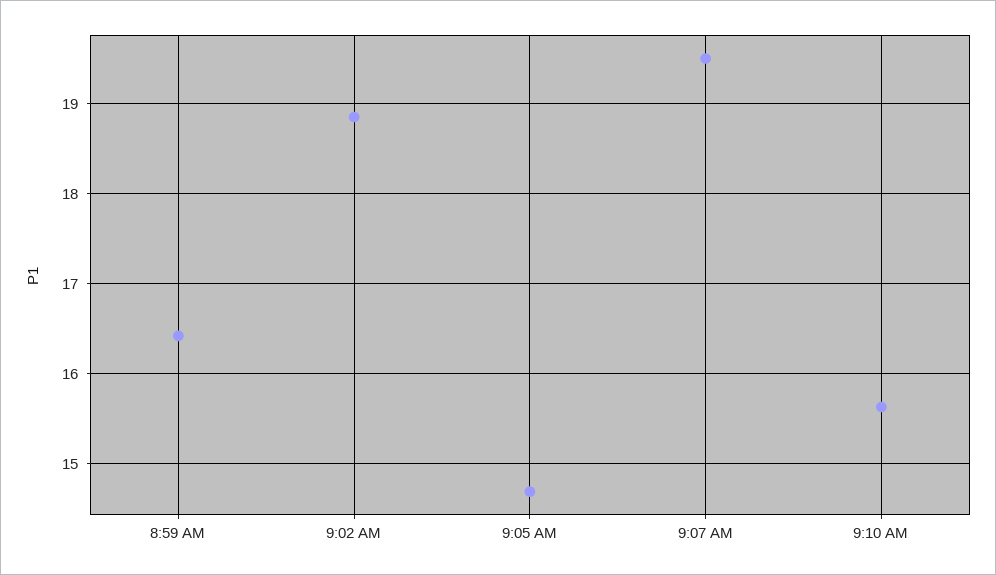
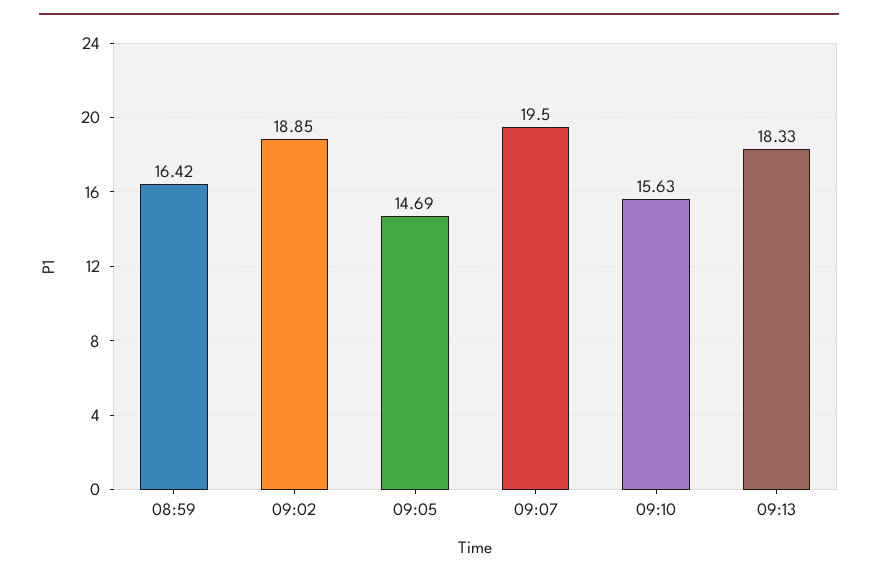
09:13: none -> 18.33

